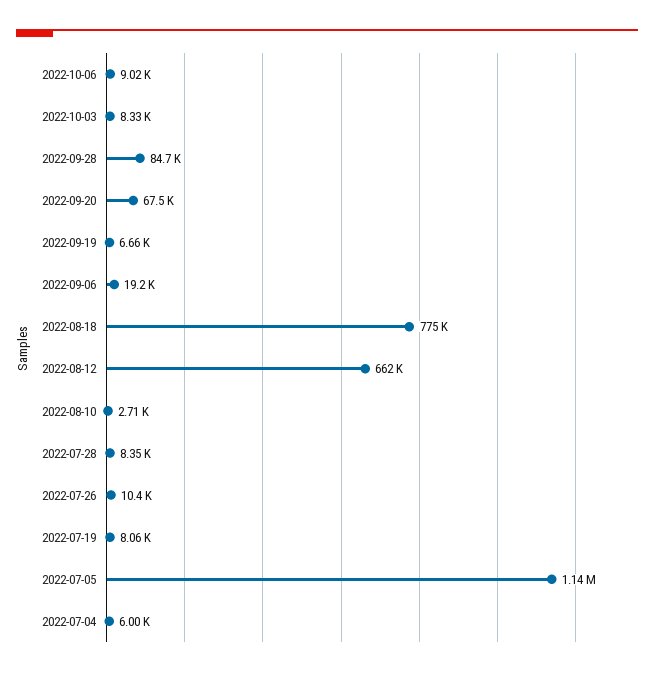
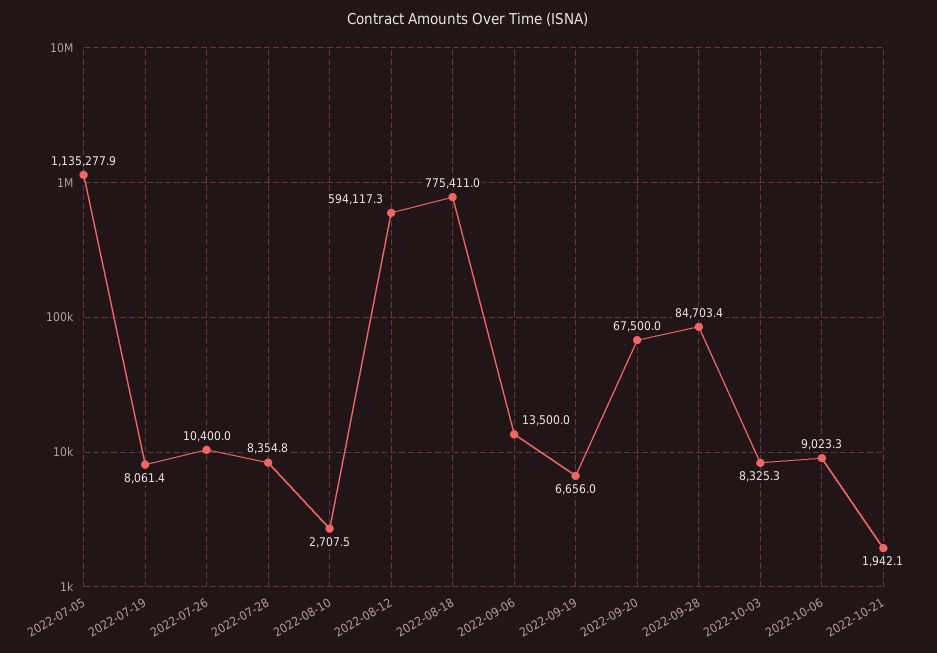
2022-09-06: 19200 -> 13500
2022-08-12: 662000 -> 594117.3
2022-07-04: 6000 -> none
2022-10-21: none -> 1942.1

